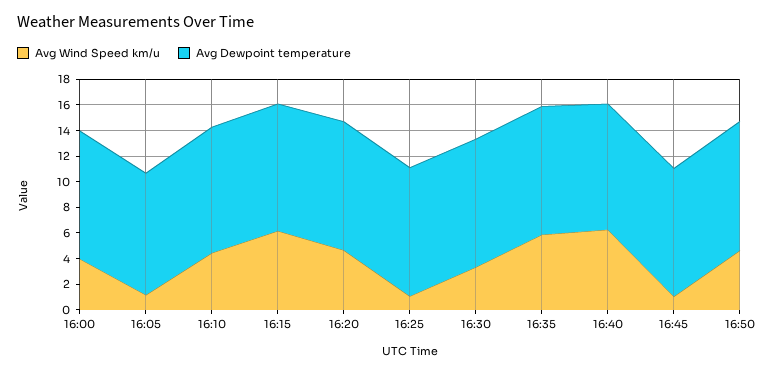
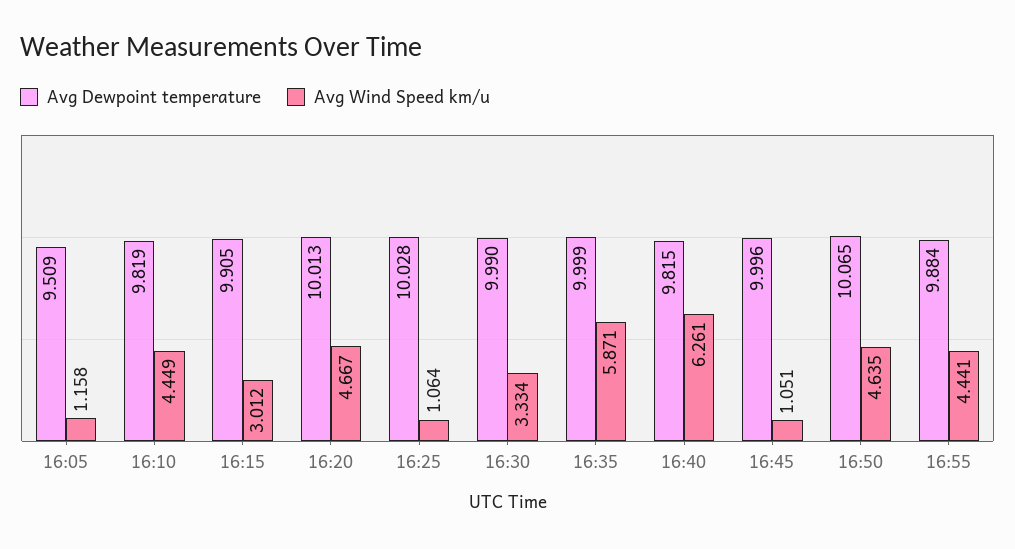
Avg Wind Speed km/u, 16:00: 4 -> none
Avg Dewpoint temperature, 16:00: 10 -> none
Avg Wind Speed km/u, 16:15: 6 -> 3.012
Avg Dewpoint temperature, 16:55: none -> 9.884
Avg Wind Speed km/u, 16:55: none -> 4.441

